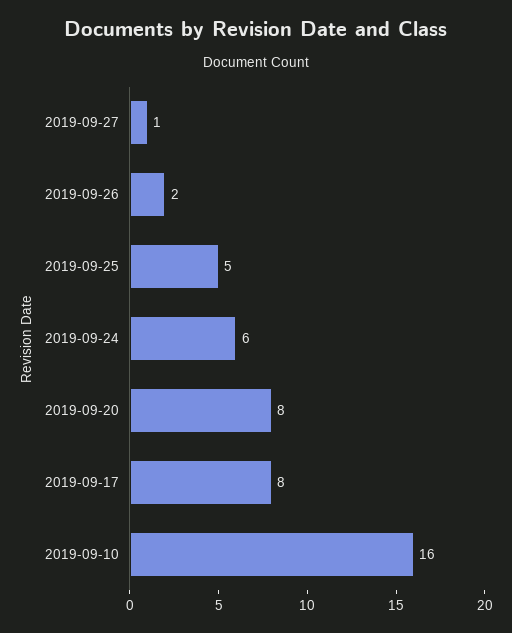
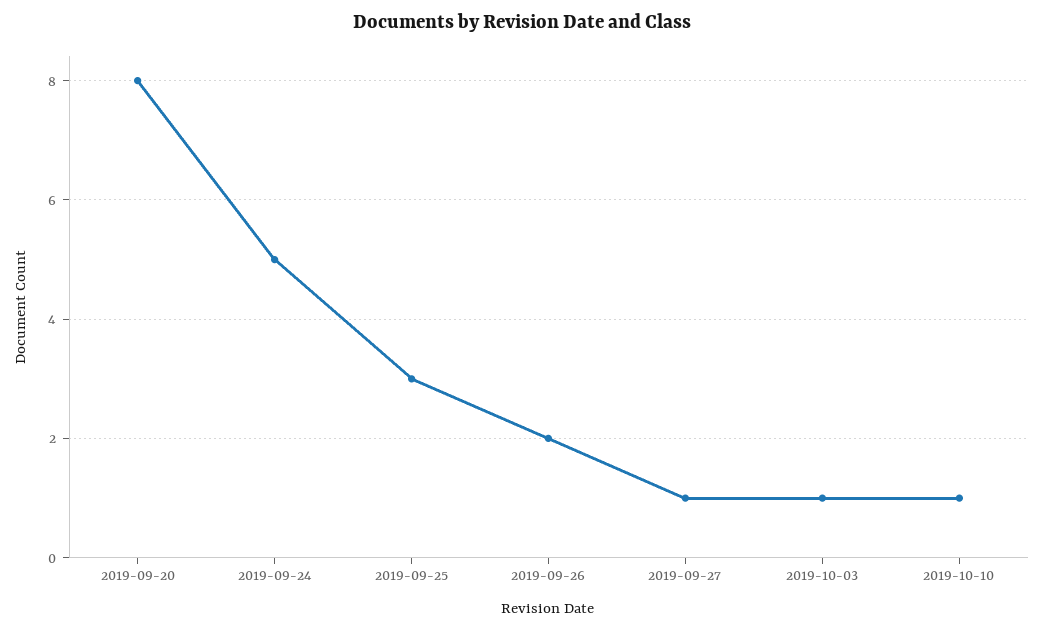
2019-09-25: 5 -> 3
2019-09-24: 6 -> 5
2019-09-17: 8 -> none
2019-09-10: 16 -> none
2019-10-03: none -> 1
2019-10-10: none -> 1

